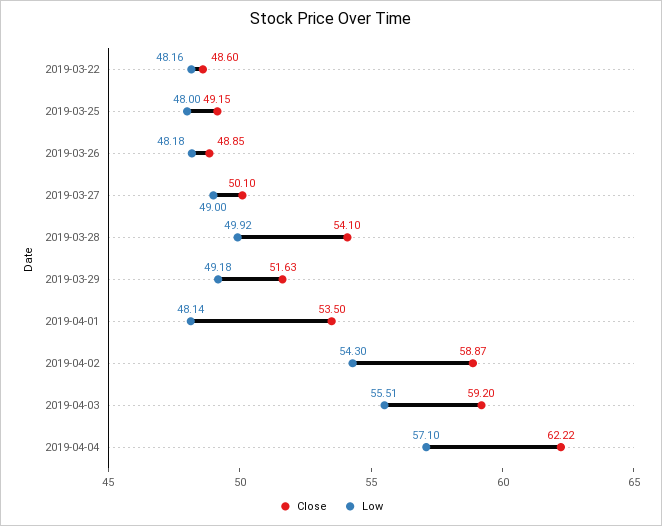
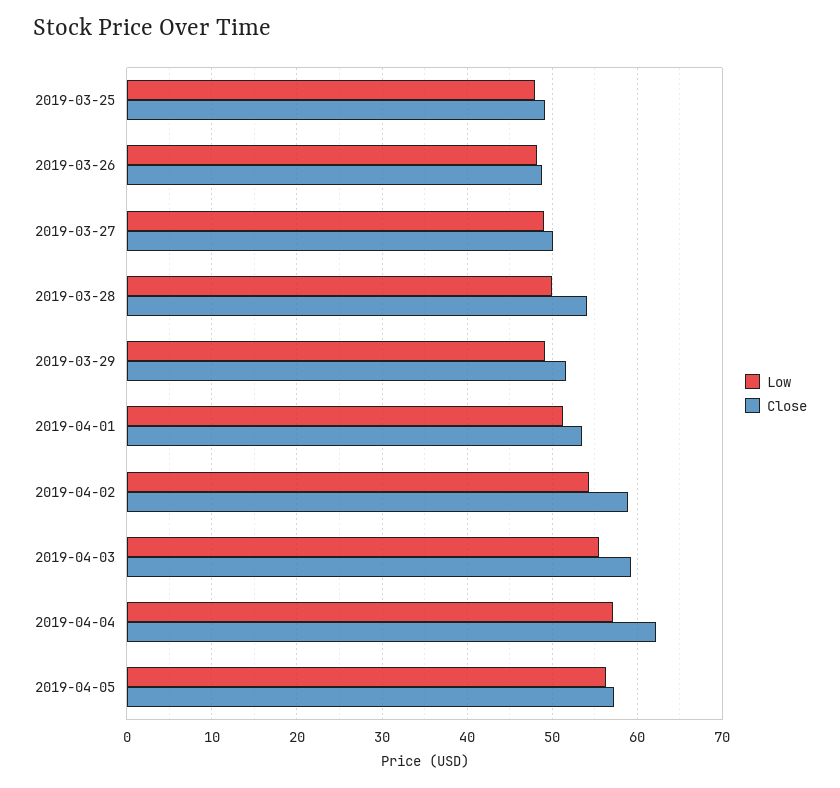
Close, 2019-03-22: 48.6 -> none
Low, 2019-03-22: 48.16 -> none
Low, 2019-04-01: 48.14 -> 51
Low, 2019-04-05: none -> 56
Close, 2019-04-05: none -> 57

